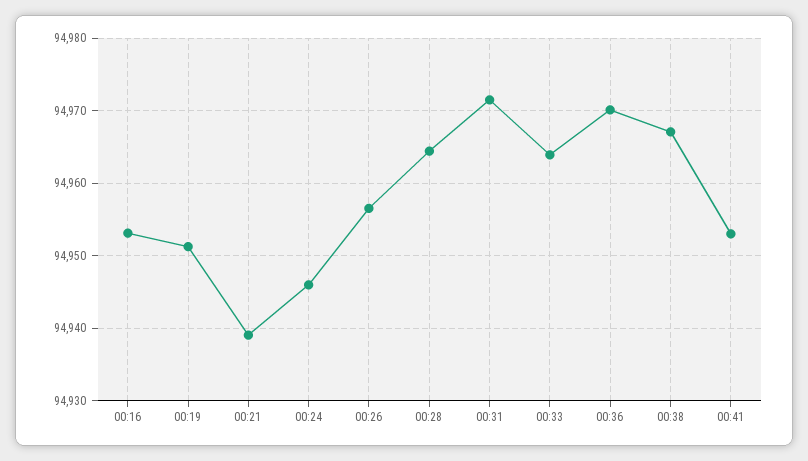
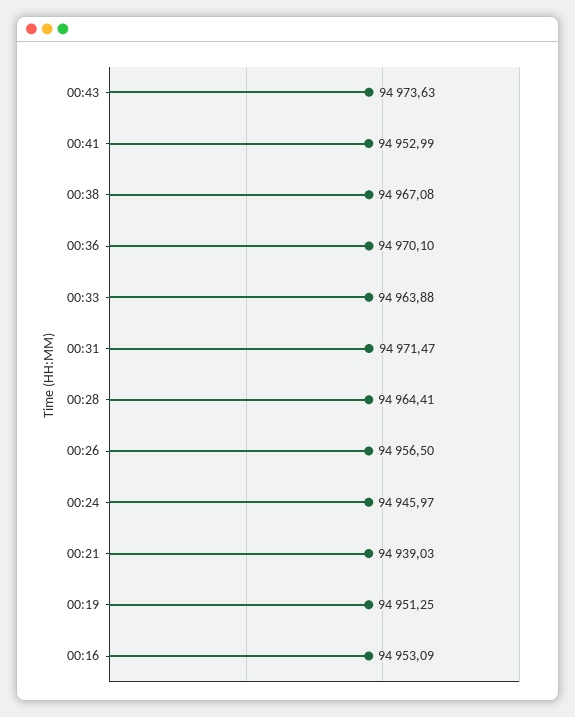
00:43: none -> 94973.63

